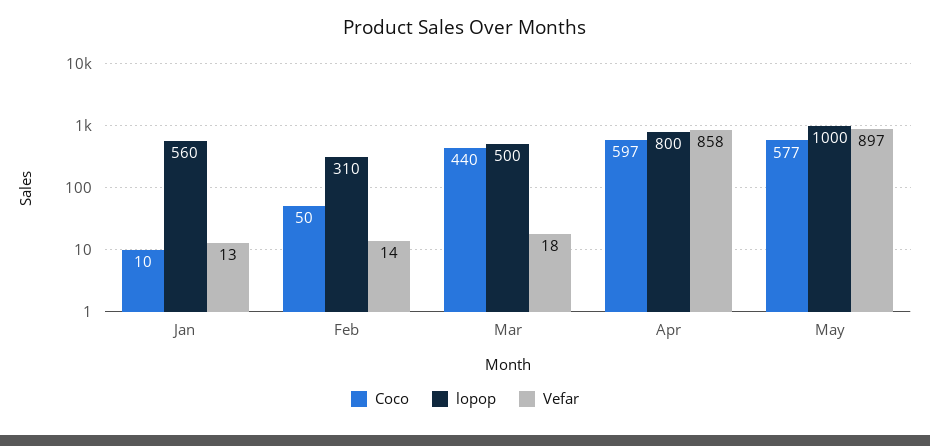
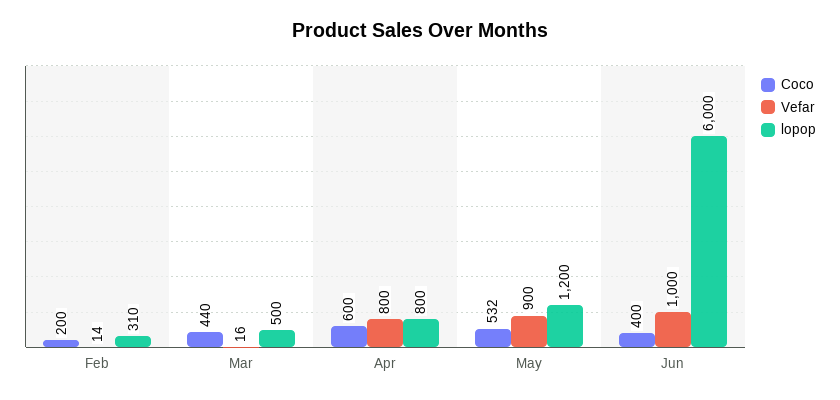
Coco, Jan: 10 -> none
lopop, Jan: 560 -> none
Vefar, Jan: 13 -> none
Coco, Feb: 50 -> 200
Vefar, Mar: 18 -> 16
Coco, Apr: 597 -> 600
Vefar, Apr: 858 -> 800
Coco, May: 577 -> 532
lopop, May: 1000 -> 1200
Vefar, May: 897 -> 900
Coco, Jun: none -> 400
Vefar, Jun: none -> 1000
lopop, Jun: none -> 6000

